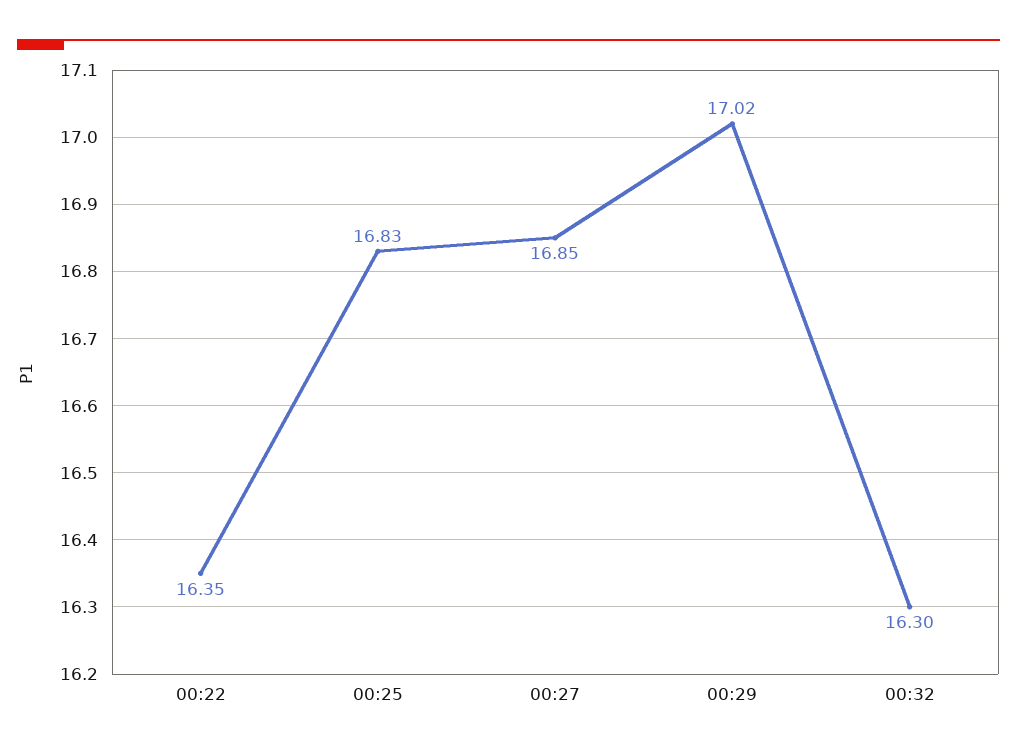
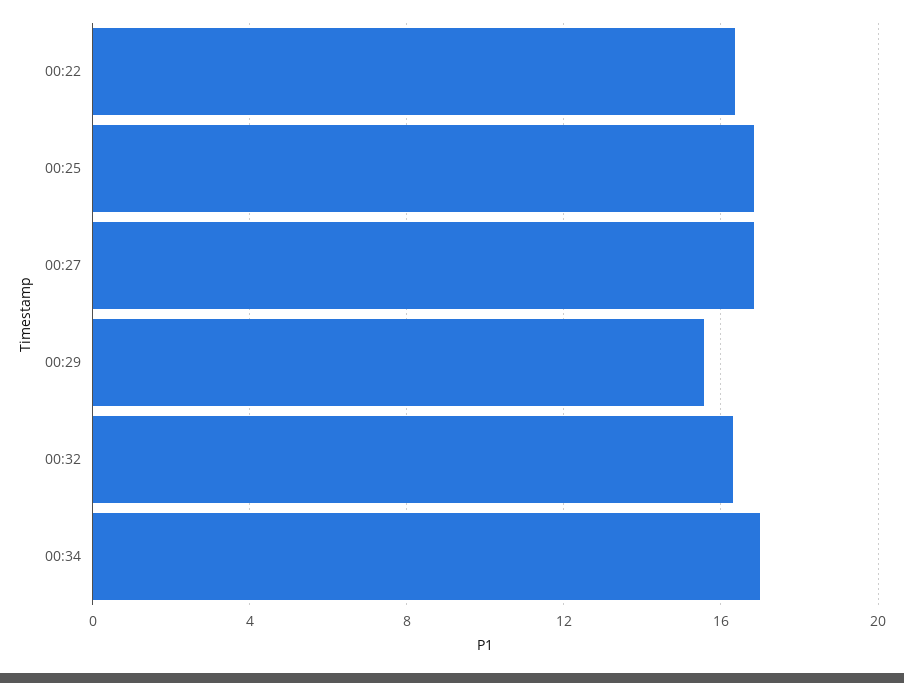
00:29: 17.02 -> 15.5
00:34: none -> 17

